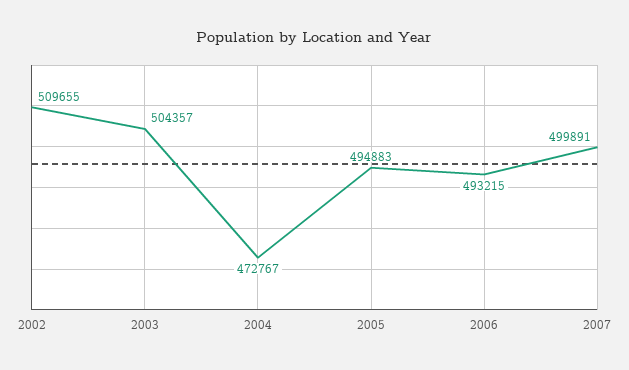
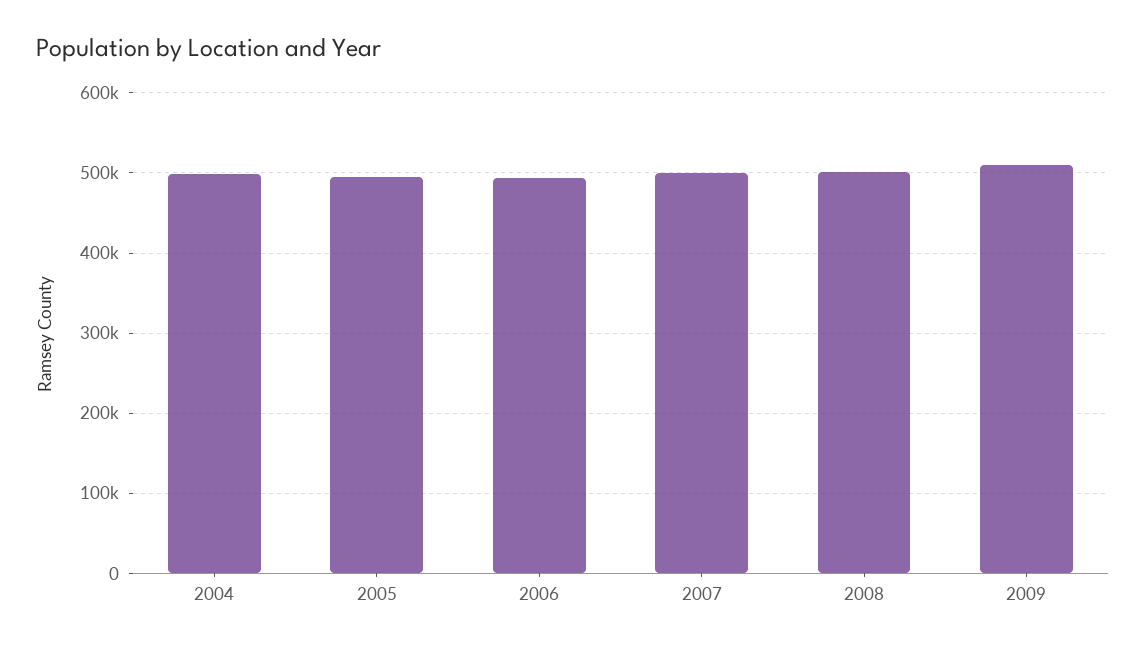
2002: 509655 -> none
2003: 504357 -> none
2004: 472767 -> 500000
2008: none -> 500000
2009: none -> 510000

